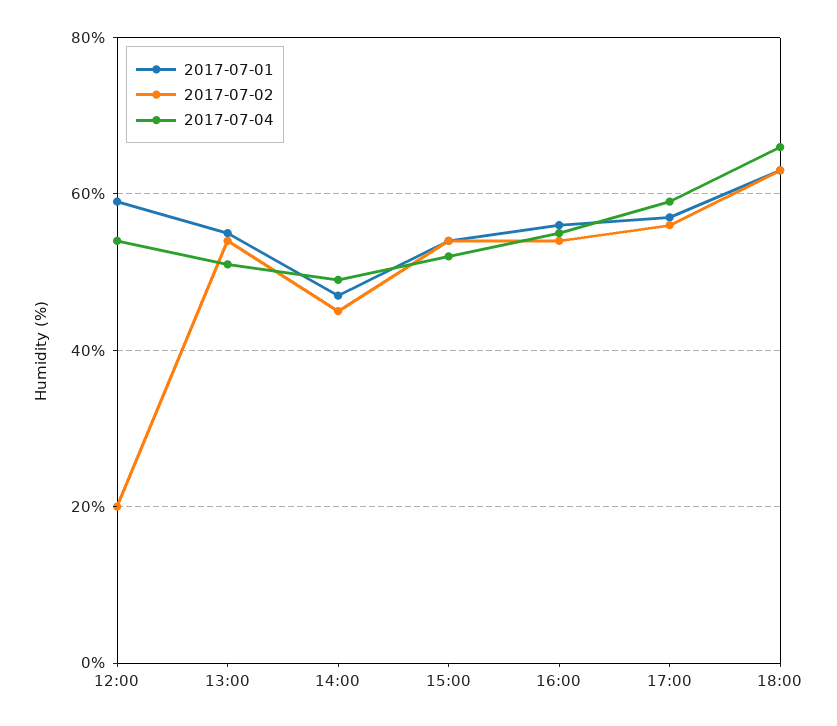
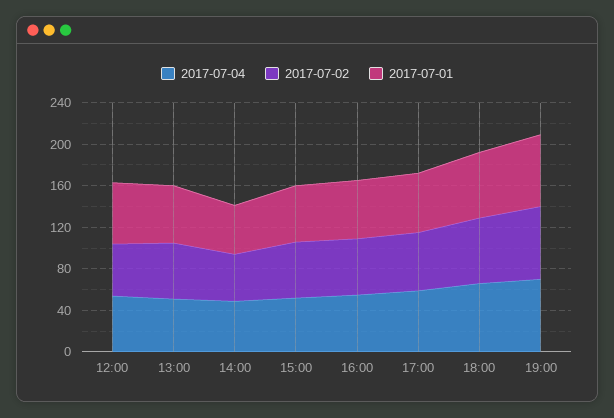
2017-07-02, 12:00: 20 -> 50
2017-07-04, 19:00: none -> 70
2017-07-02, 19:00: none -> 70
2017-07-01, 19:00: none -> 70

